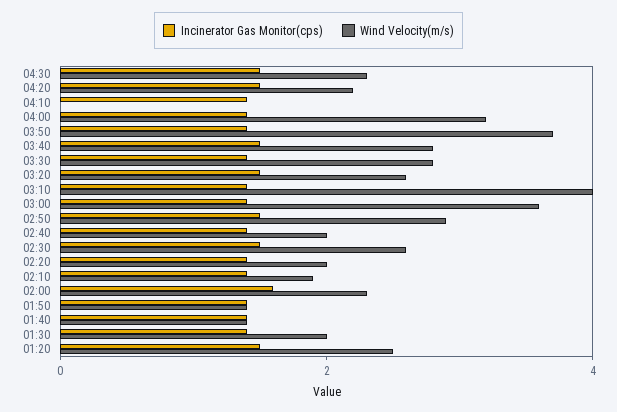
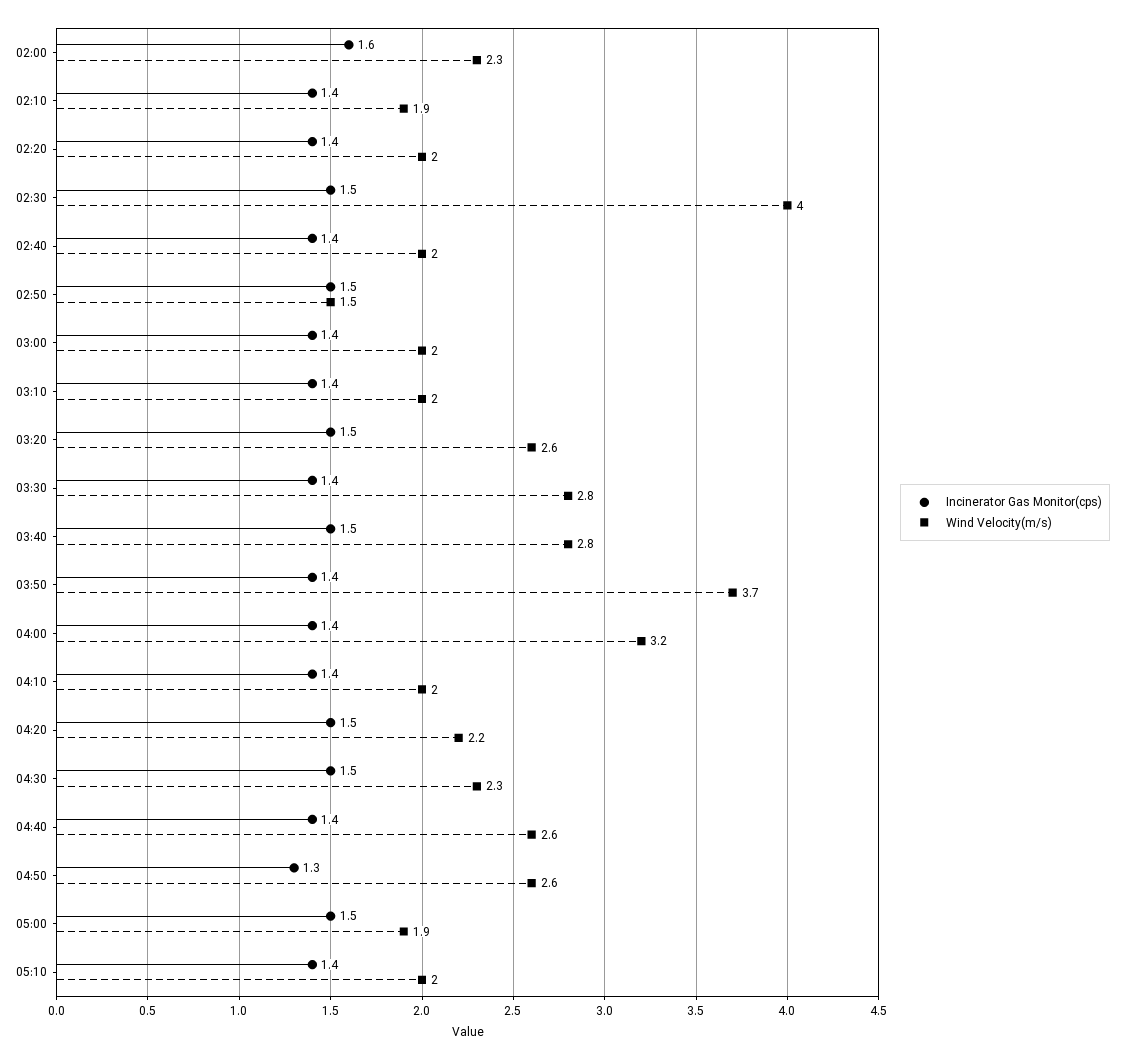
Wind Velocity(m/s), 04:10: 0 -> 2
Wind Velocity(m/s), 03:10: 4 -> 2
Wind Velocity(m/s), 03:00: 3.5 -> 2
Wind Velocity(m/s), 02:50: 3 -> 1.5
Wind Velocity(m/s), 02:30: 2.5 -> 4
Incinerator Gas Monitor(cps), 01:50: 1.5 -> none
Wind Velocity(m/s), 01:50: 1.5 -> none
Incinerator Gas Monitor(cps), 01:40: 1.5 -> none
Wind Velocity(m/s), 01:40: 1.5 -> none
Incinerator Gas Monitor(cps), 01:30: 1.5 -> none
Wind Velocity(m/s), 01:30: 2 -> none
Incinerator Gas Monitor(cps), 01:20: 1.5 -> none
Wind Velocity(m/s), 01:20: 2.5 -> none
Incinerator Gas Monitor(cps), 04:40: none -> 1.4
Wind Velocity(m/s), 04:40: none -> 2.6
Incinerator Gas Monitor(cps), 04:50: none -> 1.3
Wind Velocity(m/s), 04:50: none -> 2.6
Incinerator Gas Monitor(cps), 05:00: none -> 1.5
Wind Velocity(m/s), 05:00: none -> 1.9
Incinerator Gas Monitor(cps), 05:10: none -> 1.4
Wind Velocity(m/s), 05:10: none -> 2

